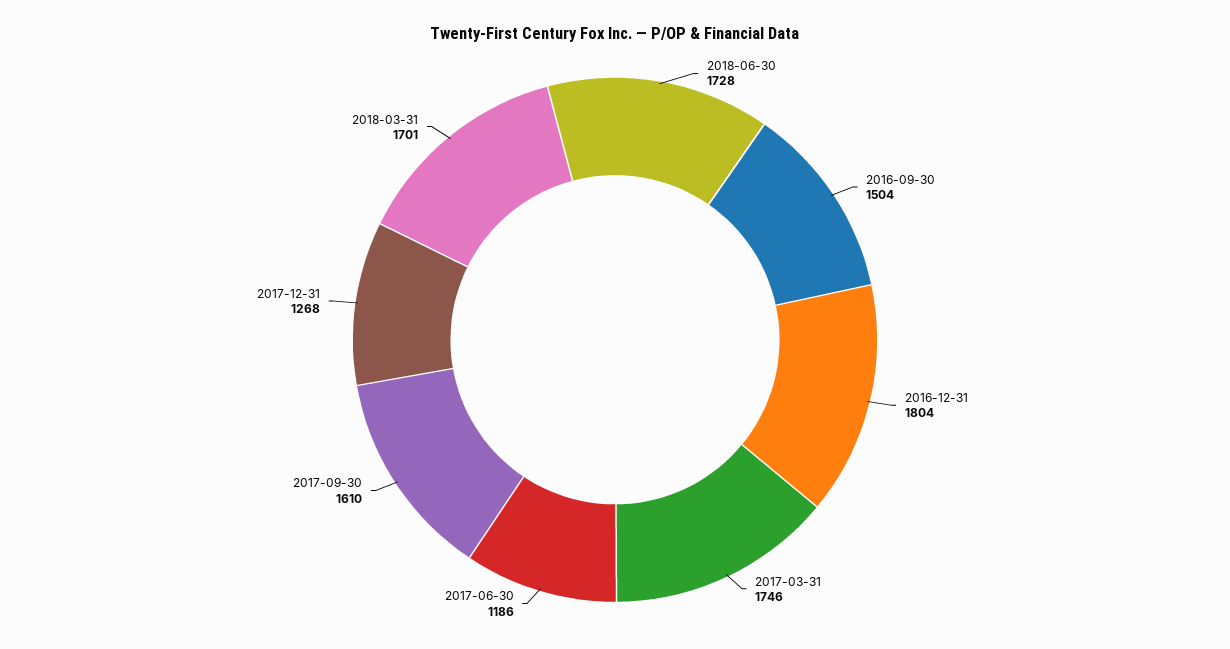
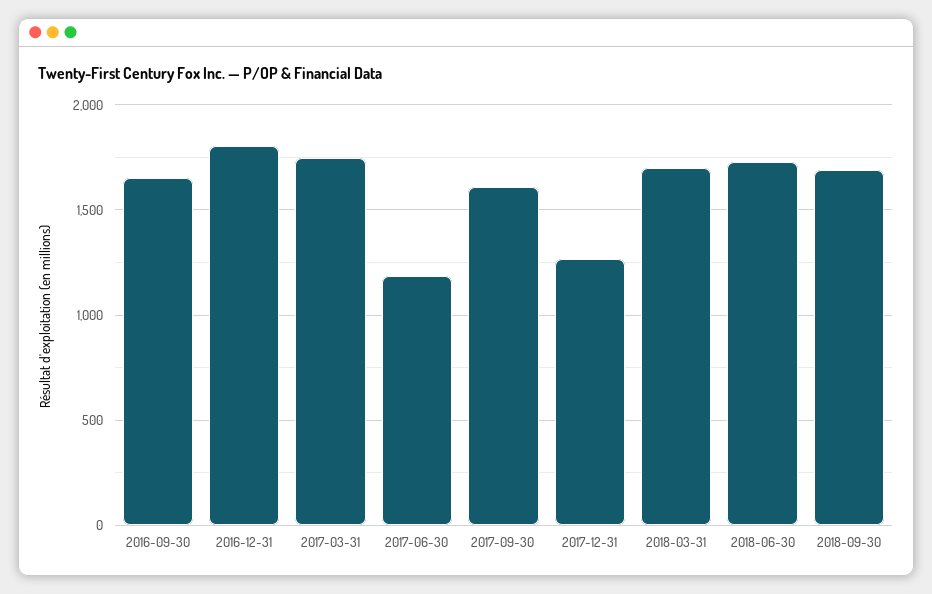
2016-09-30: 1504 -> 1650
2018-09-30: none -> 1700

